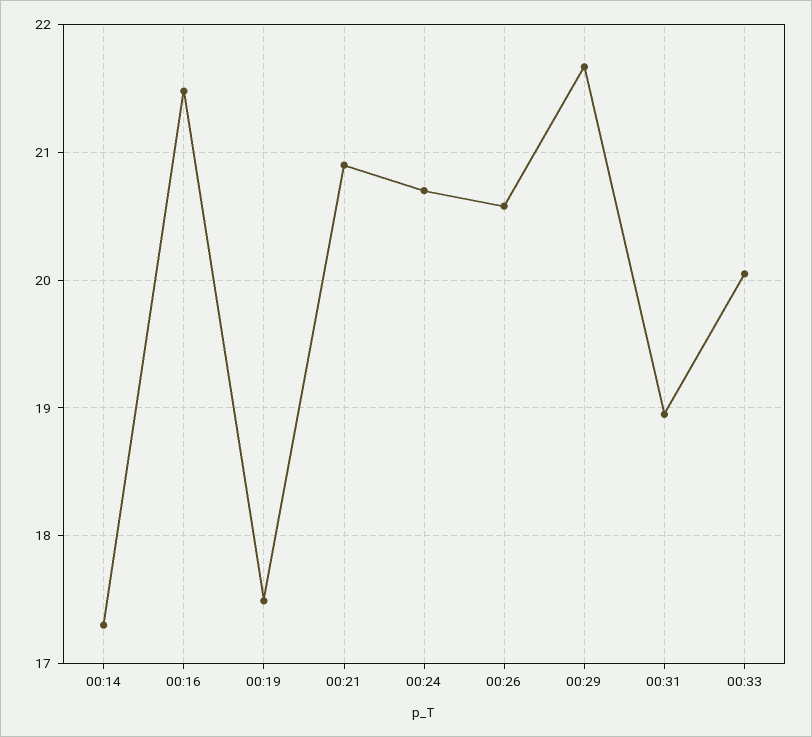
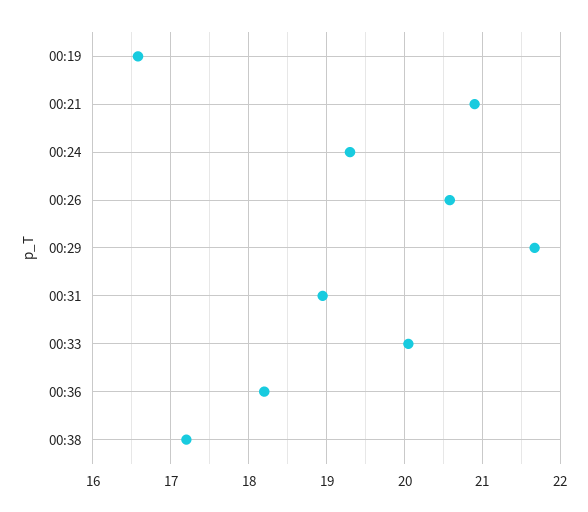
00:14: 17.3 -> none
00:16: 21.5 -> none
00:19: 17.5 -> 16.6
00:24: 20.7 -> 19.3
00:36: none -> 18.2
00:38: none -> 17.2

